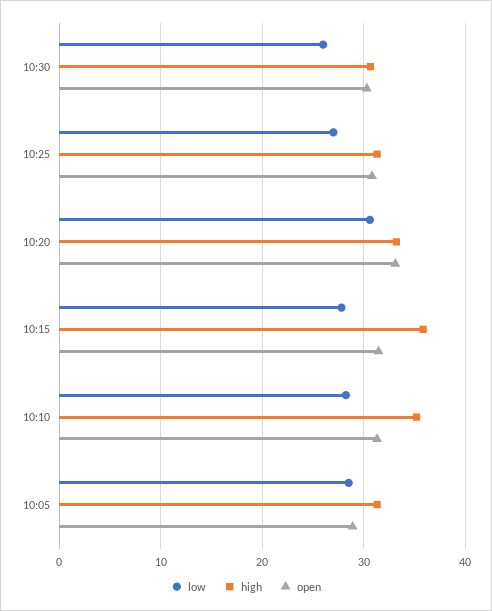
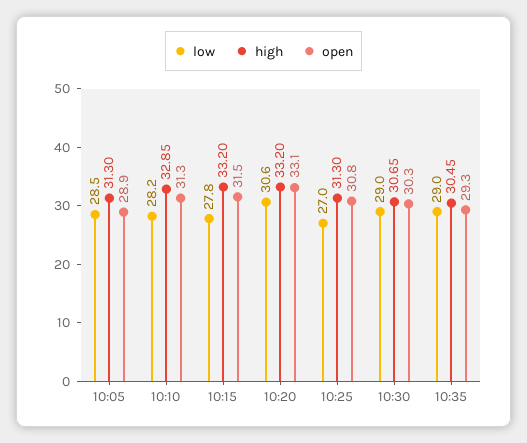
low, 10:30: 26 -> 29
high, 10:15: 36 -> 33.2
high, 10:10: 35 -> 32.85
low, 10:35: none -> 29
high, 10:35: none -> 30.45
open, 10:35: none -> 29.3

